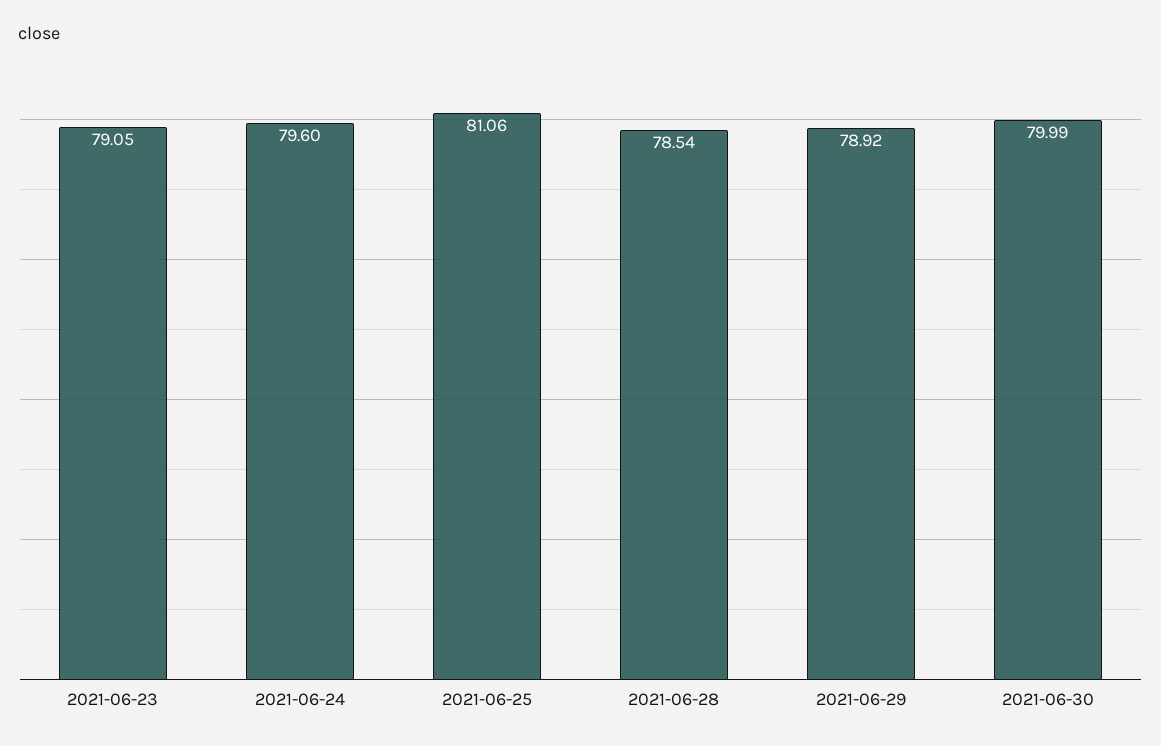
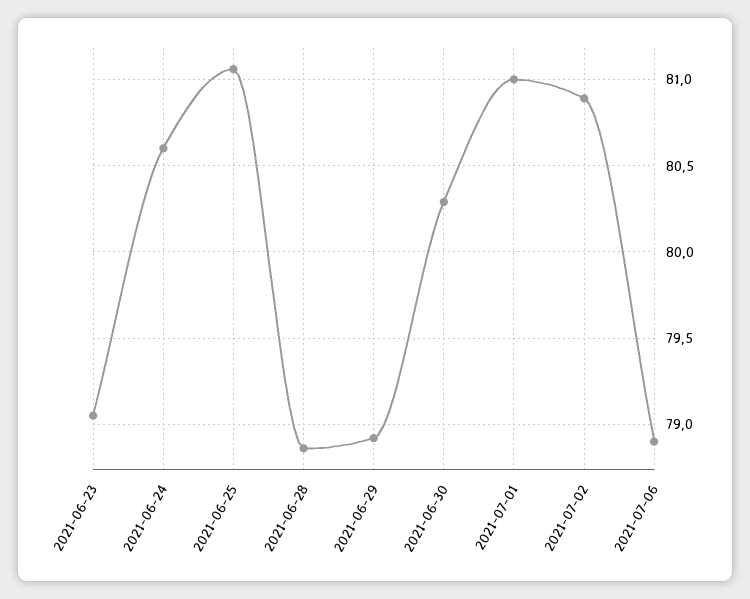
2021-06-24: 79.6 -> 80.6
2021-06-28: 78.54 -> 78.85
2021-06-30: 79.99 -> 80.3
2021-07-01: none -> 81
2021-07-02: none -> 80.9
2021-07-06: none -> 78.9

